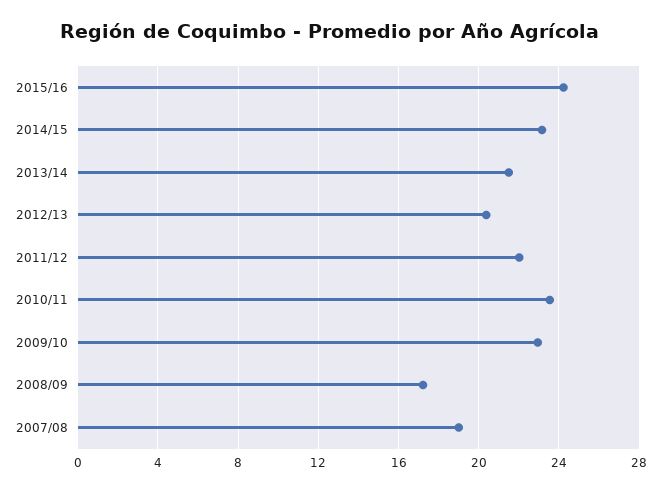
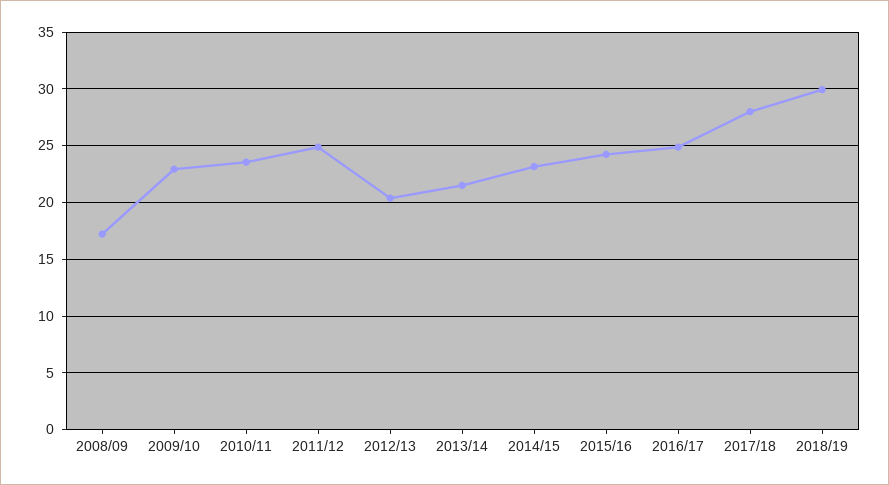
2011/12: 22 -> 25
2007/08: 19 -> none
2016/17: none -> 25
2017/18: none -> 28
2018/19: none -> 30

